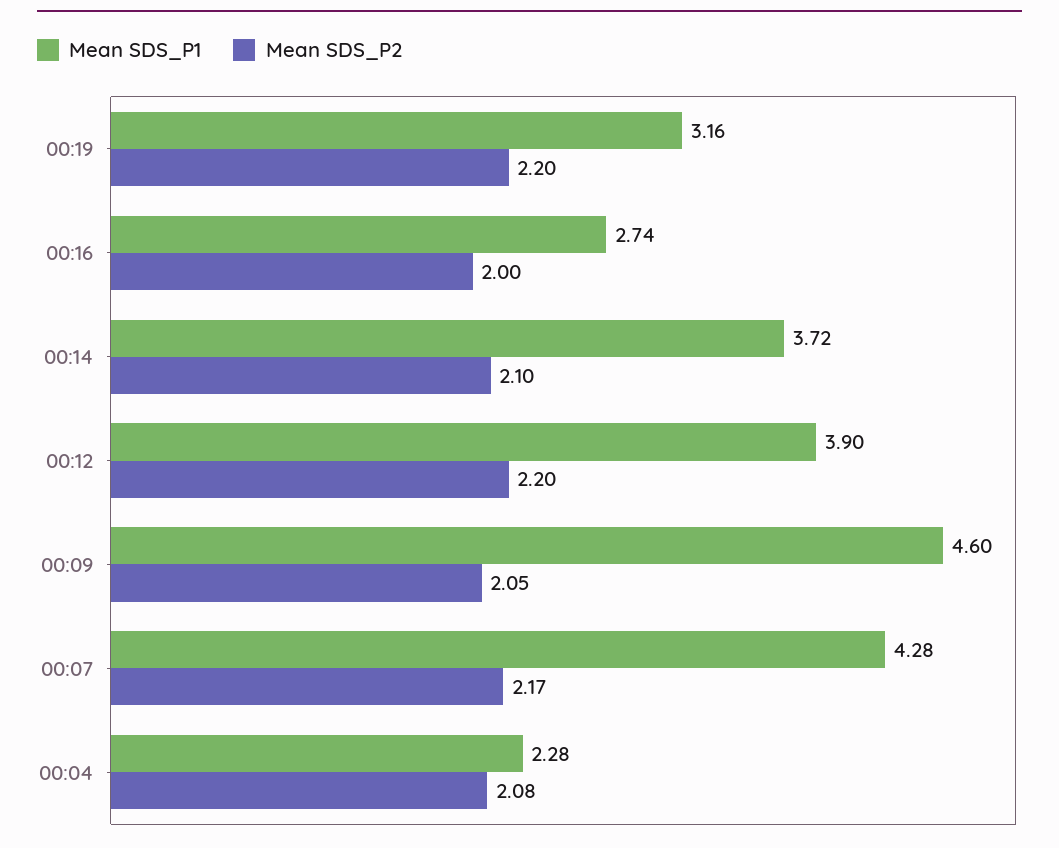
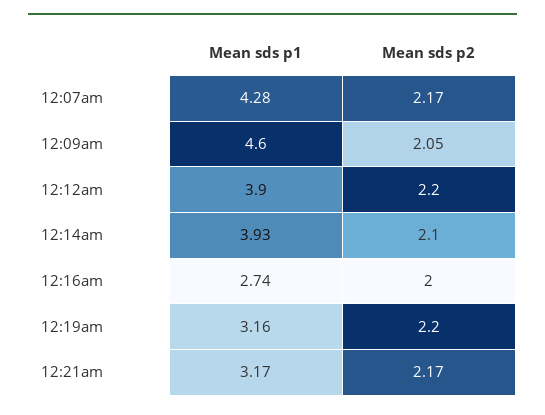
Mean SDS_P1, 00:14: 3.72 -> 3.93
Mean SDS_P1, 00:04: 2.28 -> none
Mean SDS_P2, 00:04: 2.08 -> none
Mean SDS_P1, 12:21am: none -> 3.17
Mean SDS_P2, 12:21am: none -> 2.17

